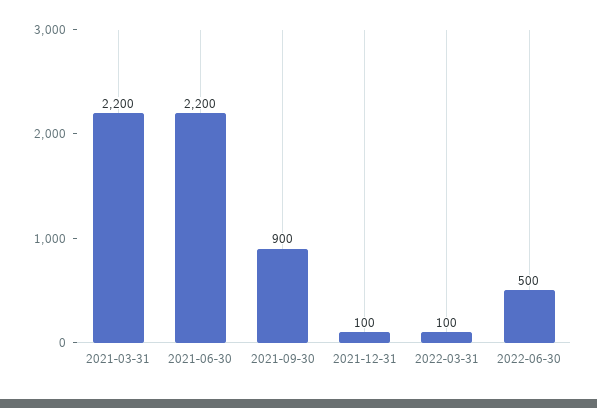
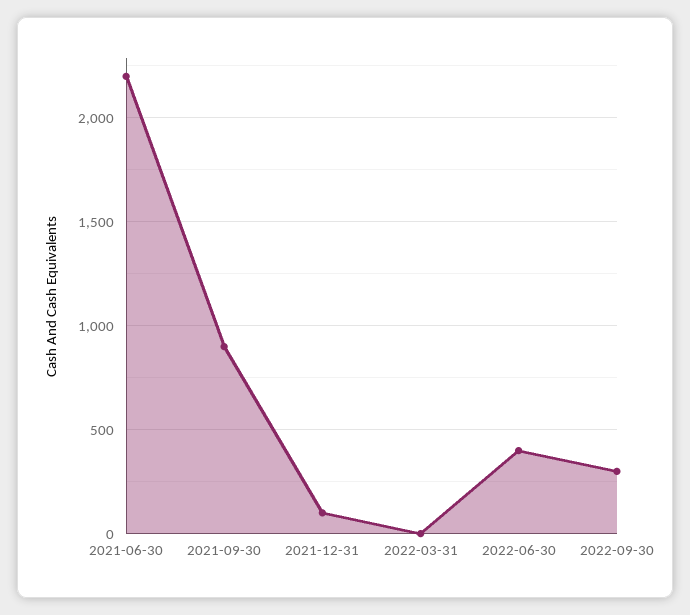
2021-03-31: 2200 -> none
2022-03-31: 100 -> 0
2022-06-30: 500 -> 400
2022-09-30: none -> 300

